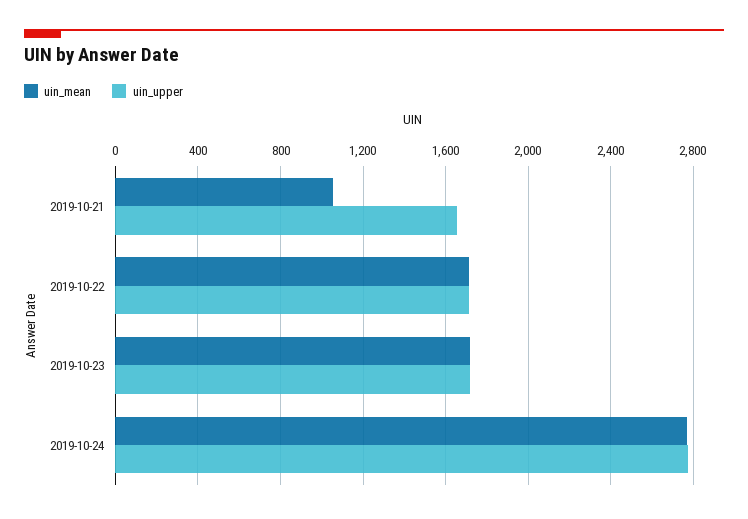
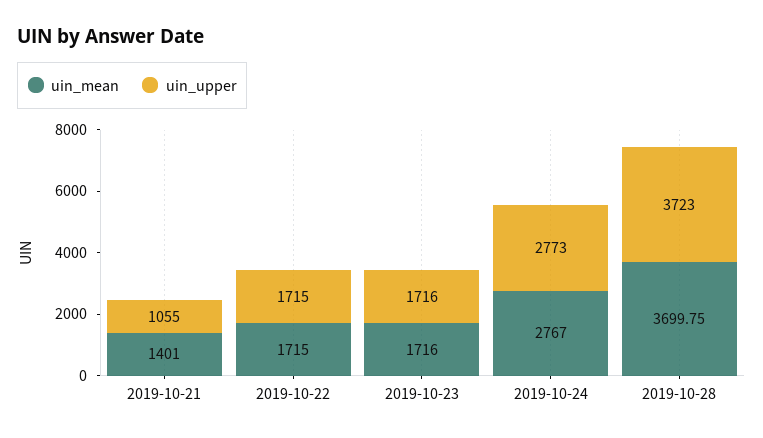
uin_mean, 2019-10-21: 1050 -> 1401
uin_upper, 2019-10-21: 1650 -> 1055
uin_mean, 2019-10-28: none -> 3699.75
uin_upper, 2019-10-28: none -> 3723

